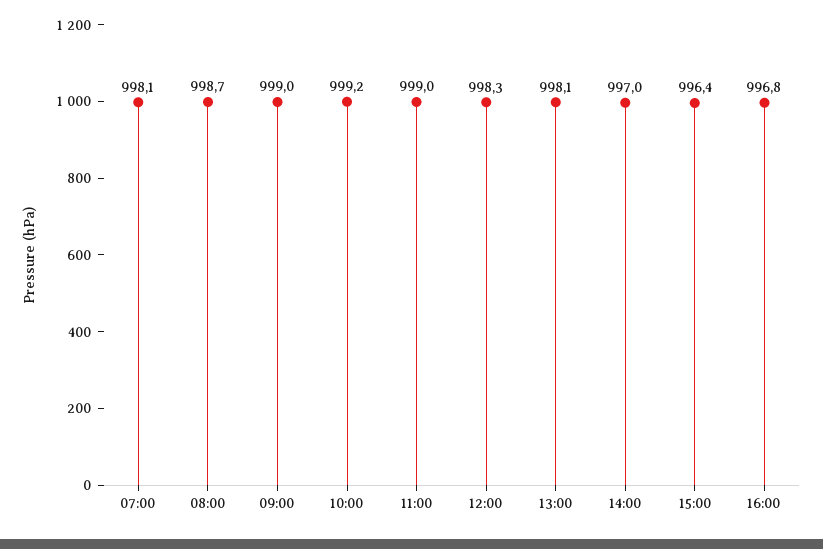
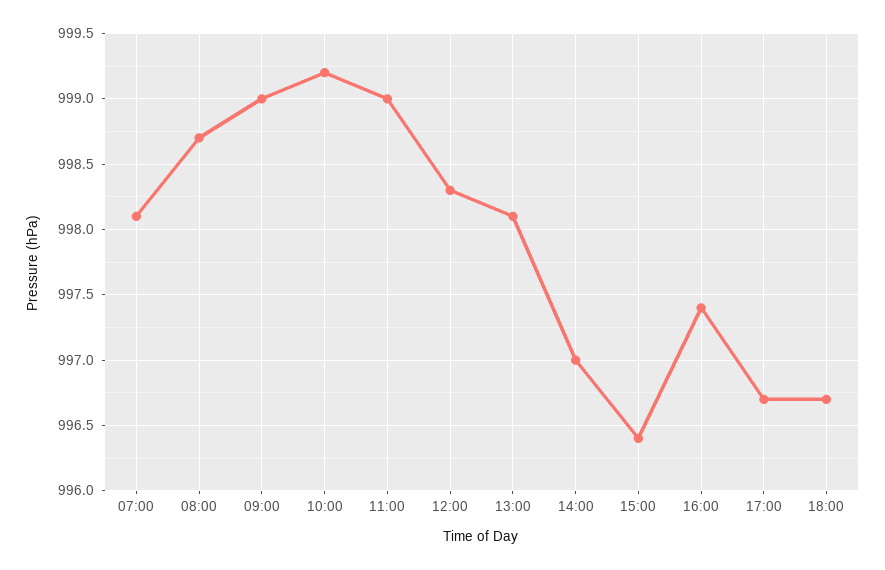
16:00: 996.8 -> 997.4
17:00: none -> 996.7
18:00: none -> 996.7

